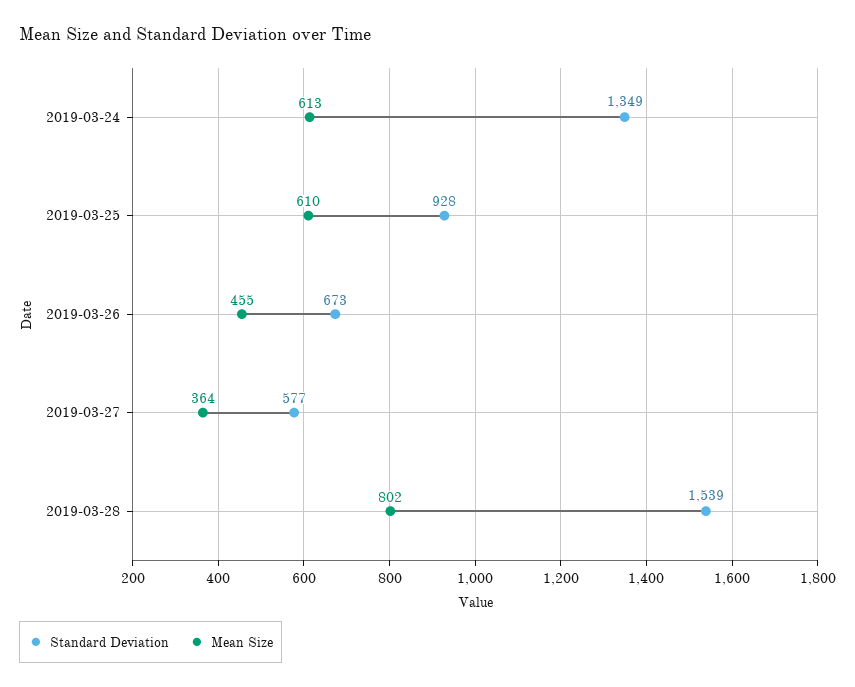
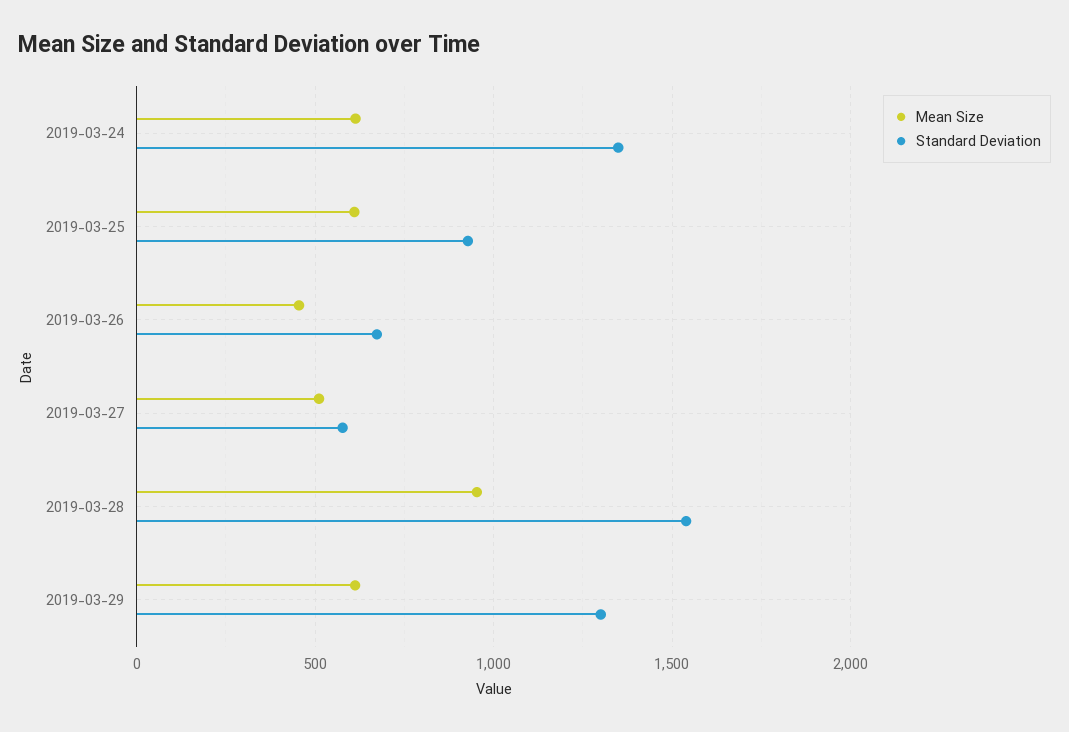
Mean Size, 2019-03-27: 364 -> 500
Mean Size, 2019-03-28: 802 -> 950
Mean Size, 2019-03-29: none -> 600
Standard Deviation, 2019-03-29: none -> 1300

